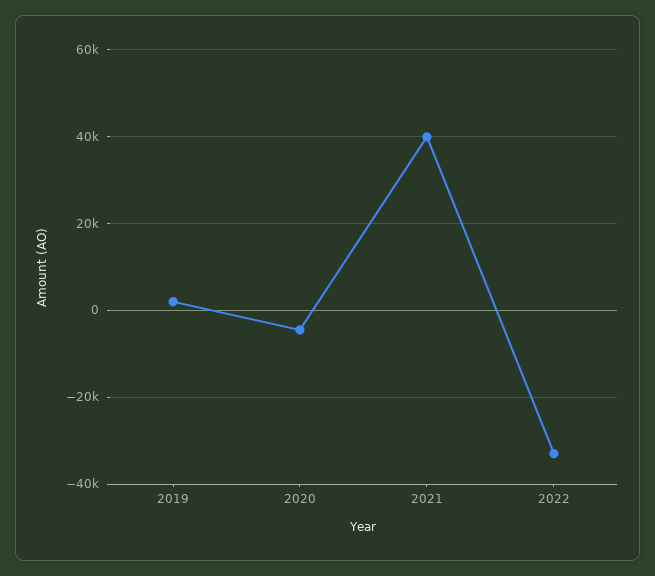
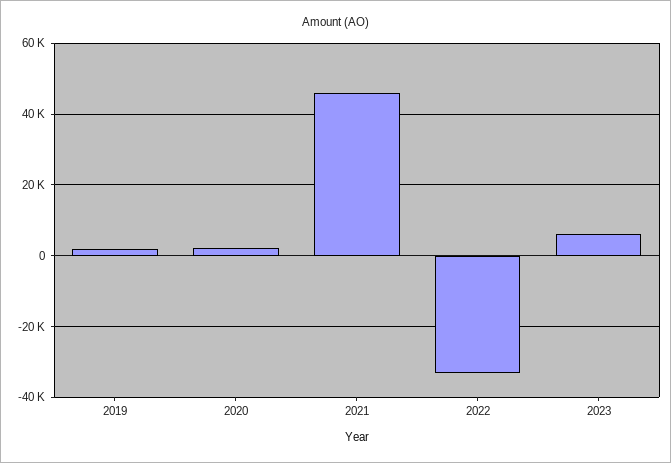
2020: -4000 -> 2000
2021: 40000 -> 46000
2023: none -> 6000

